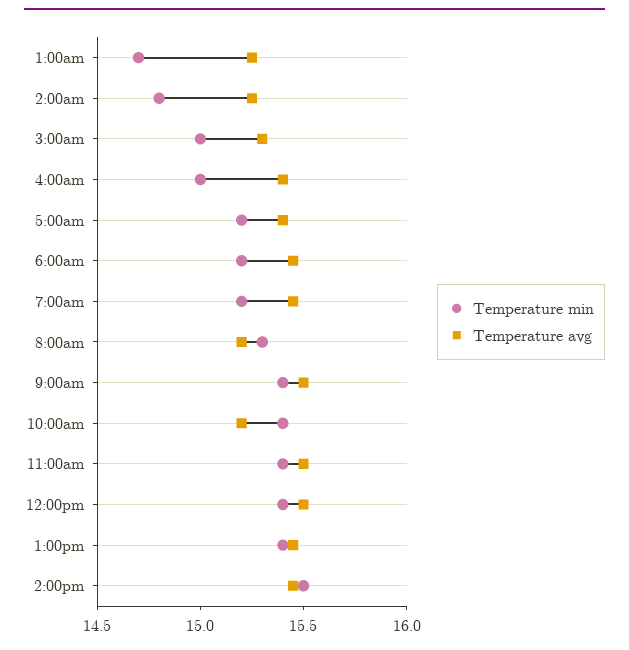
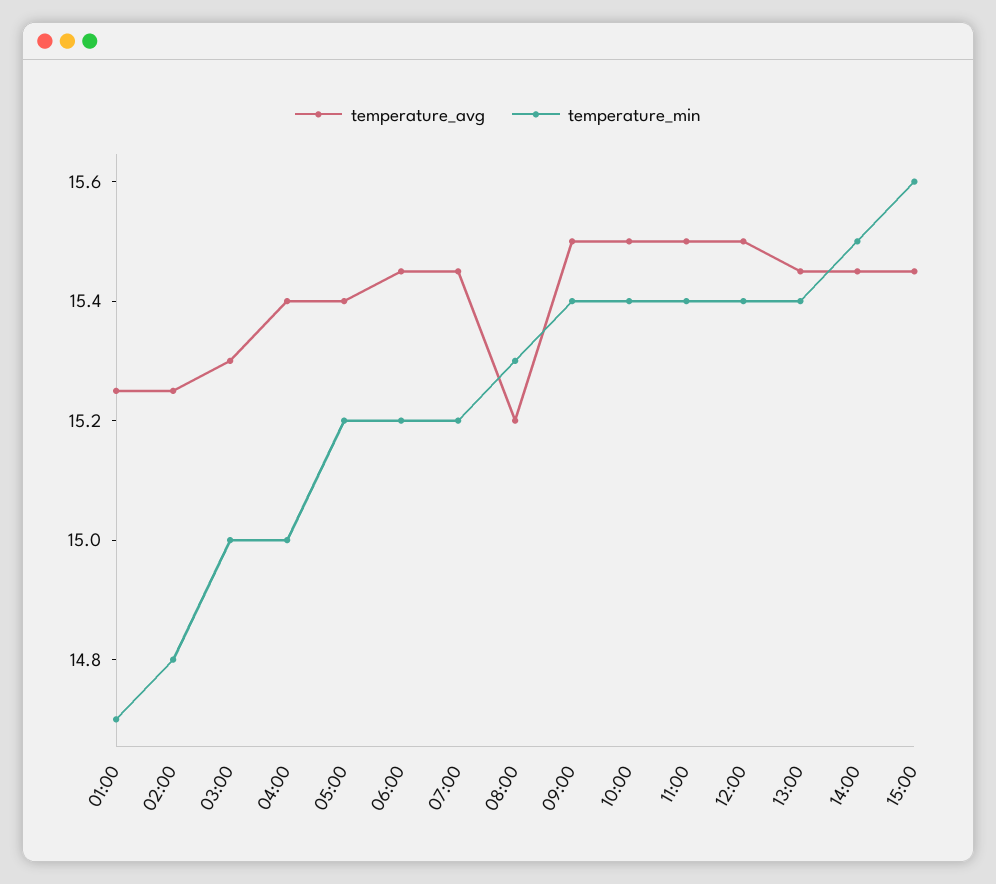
Temperature avg, 10:00am: 15.2 -> 15.5
Temperature avg, 15:00: none -> 15.45
Temperature min, 15:00: none -> 15.6

